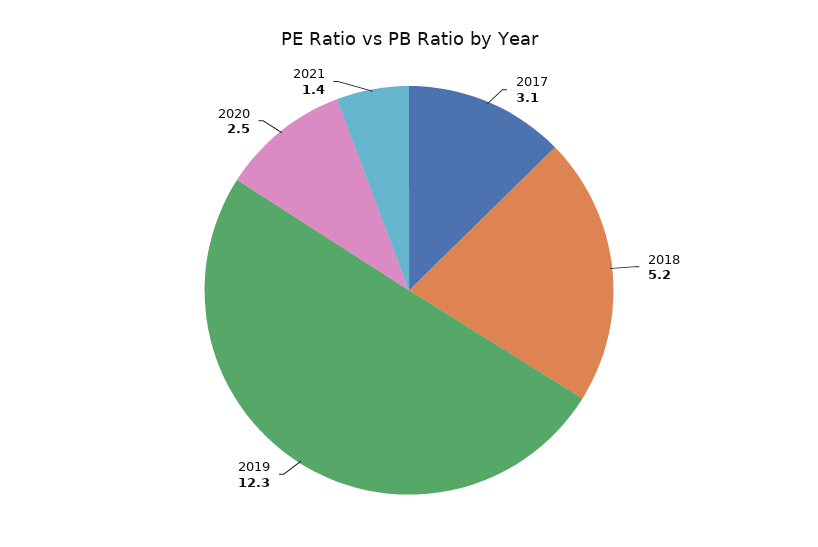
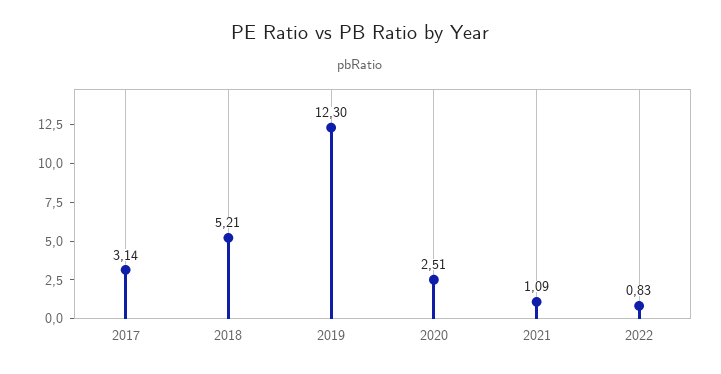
2021: 1.4 -> 1.09
2022: none -> 0.83

